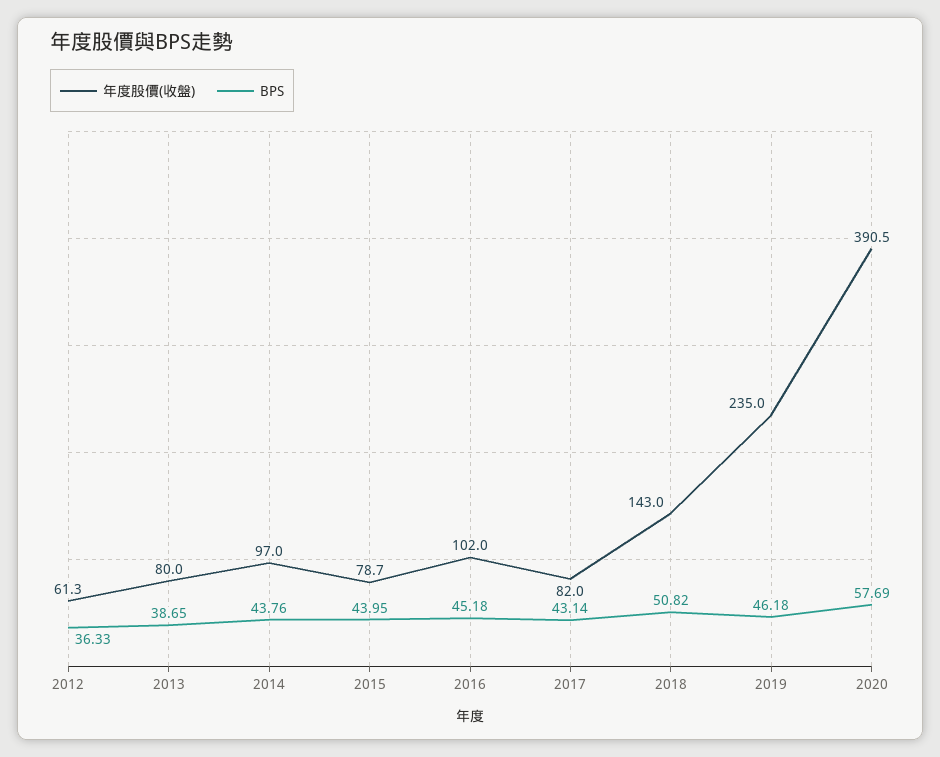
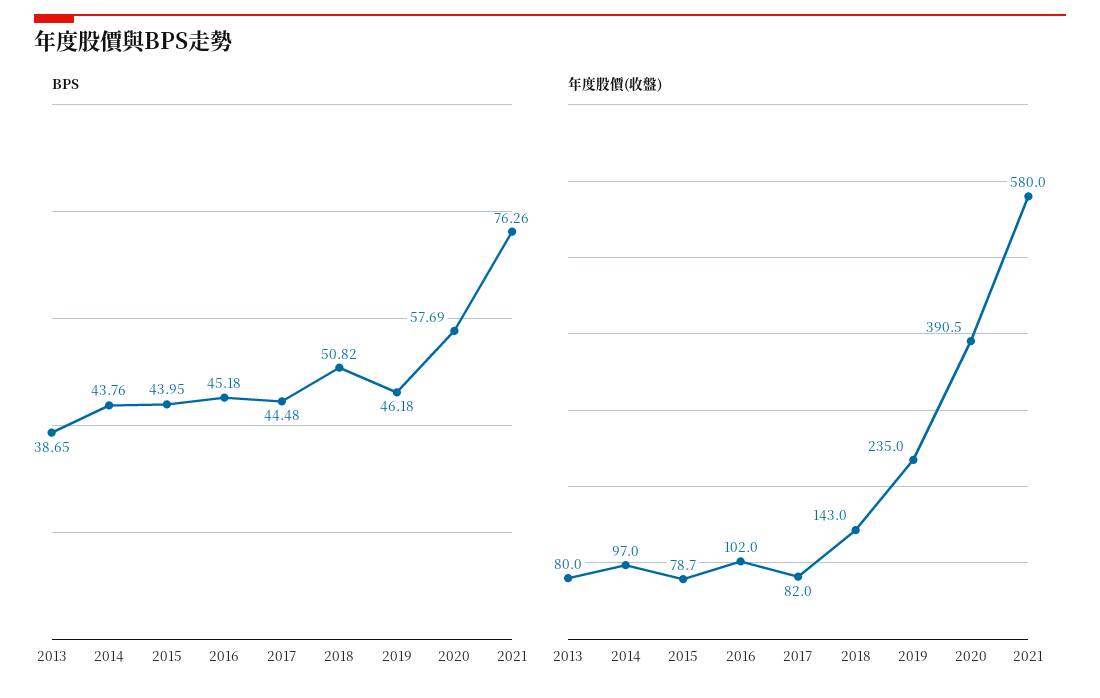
年度股價(收盤), 2012: 61.3 -> none
BPS, 2012: 36.33 -> none
BPS, 2017: 43.14 -> 44.48
BPS, 2021: none -> 76.26
年度股價(收盤), 2021: none -> 580

